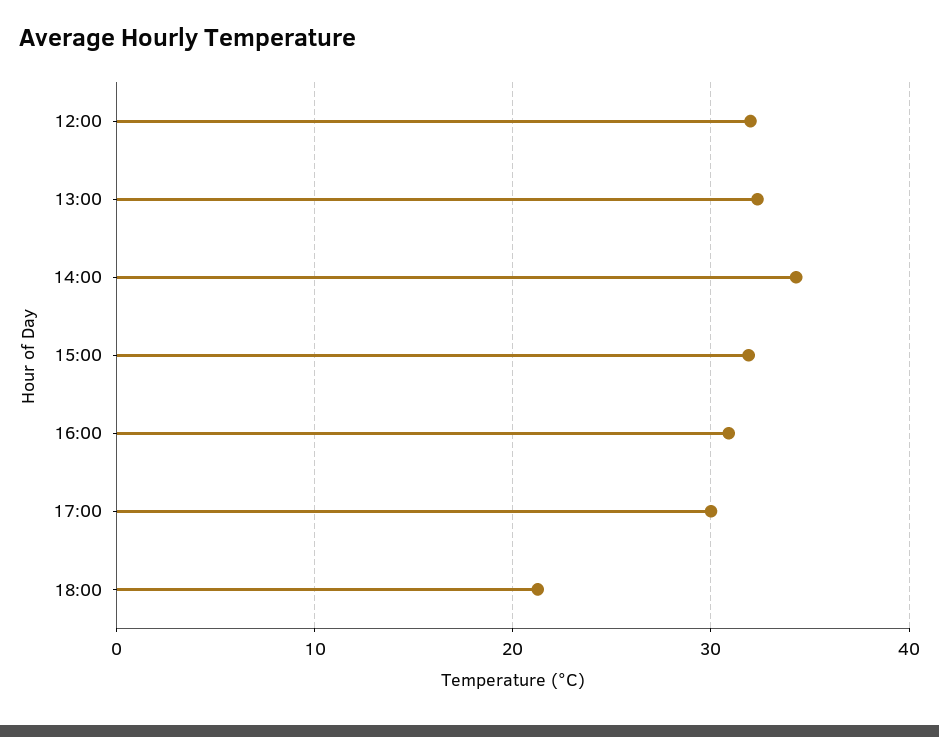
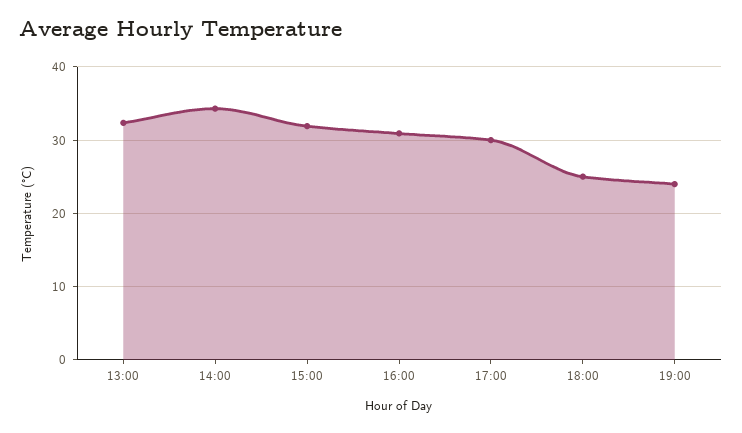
12:00: 32 -> none
18:00: 21 -> 25
19:00: none -> 24

